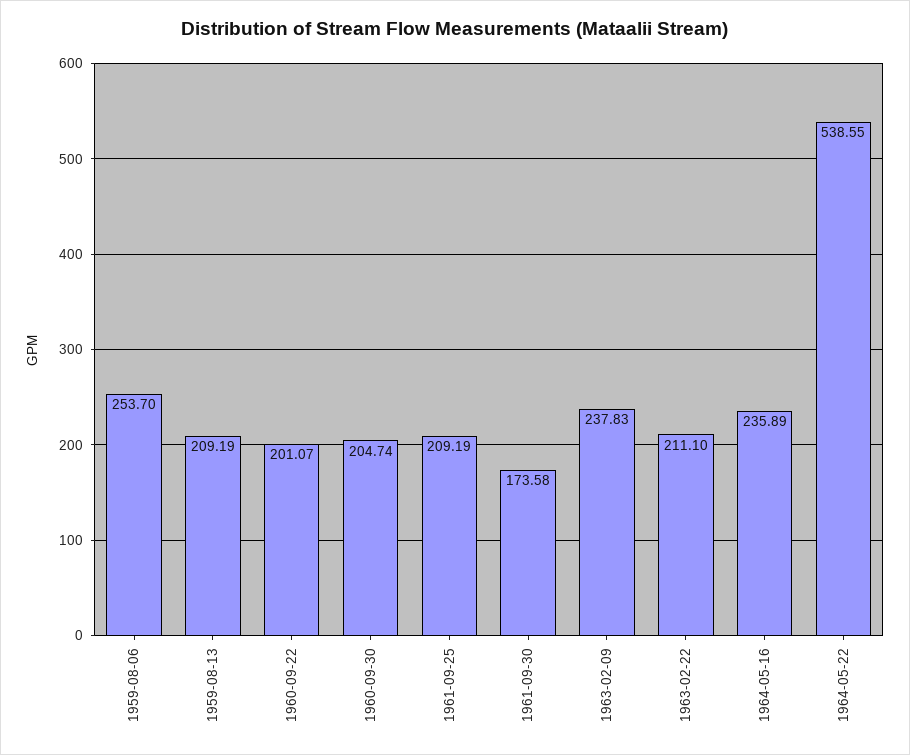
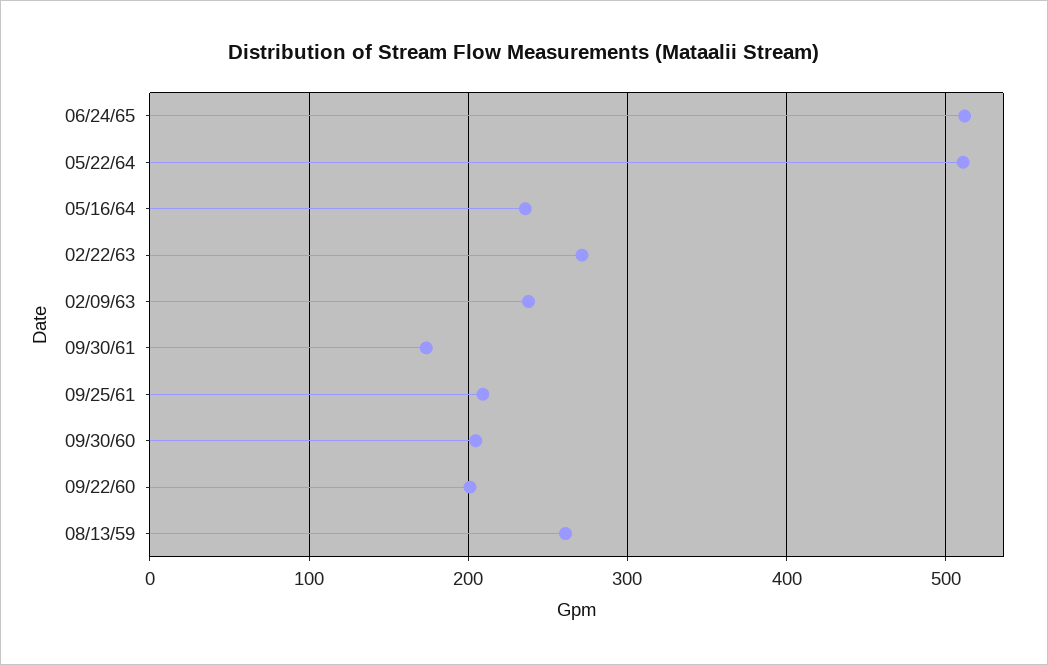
1959-08-06: 253.7 -> none
1959-08-13: 209.19 -> 260
1963-02-22: 211.1 -> 270
1964-05-22: 538.55 -> 510
06/24/65: none -> 510

